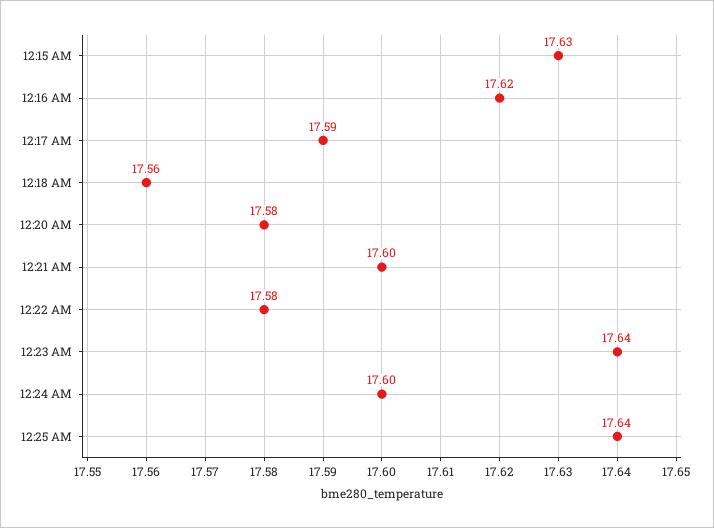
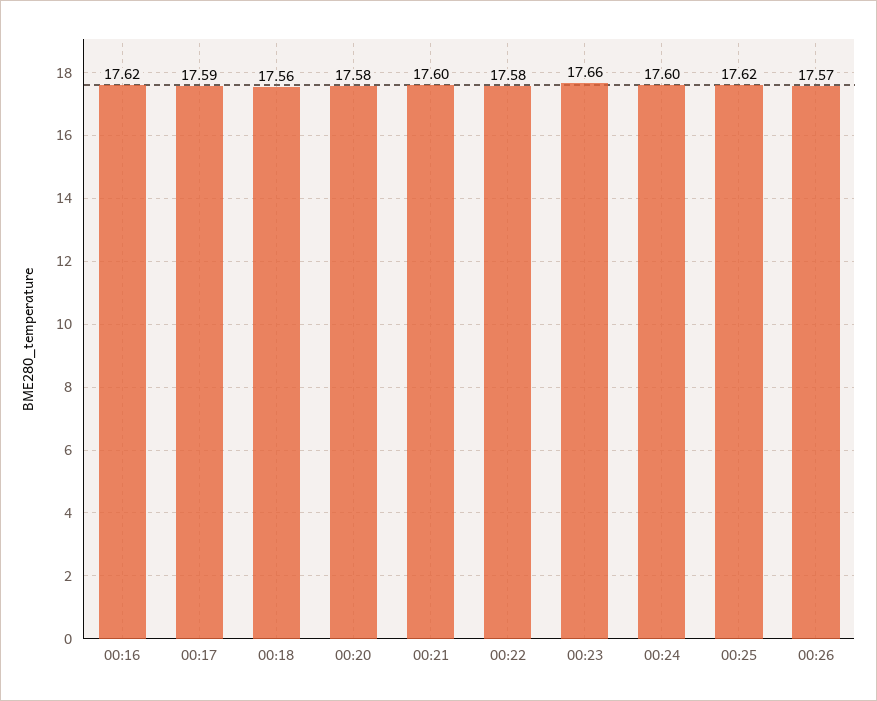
12:15 AM: 17.63 -> none
12:23 AM: 17.64 -> 17.66
12:25 AM: 17.64 -> 17.62
00:26: none -> 17.57

